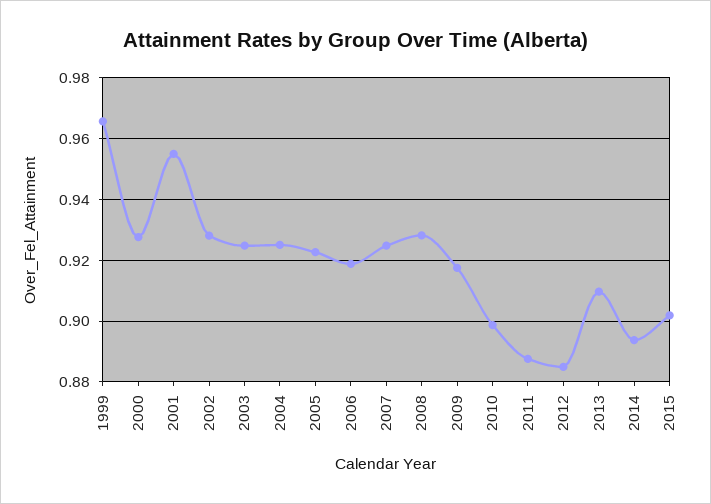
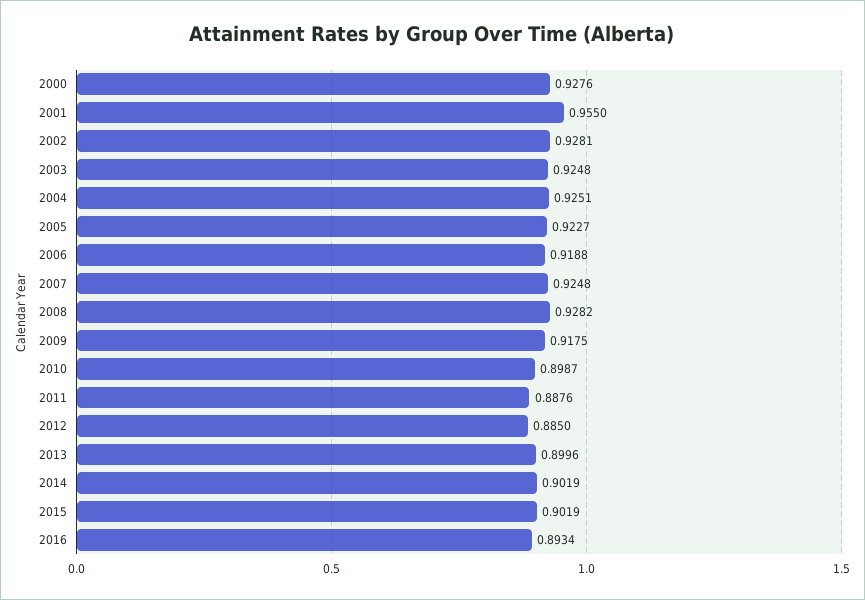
1999: 0.966 -> none
2013: 0.91 -> 0.8996
2014: 0.894 -> 0.9019
2016: none -> 0.8934

